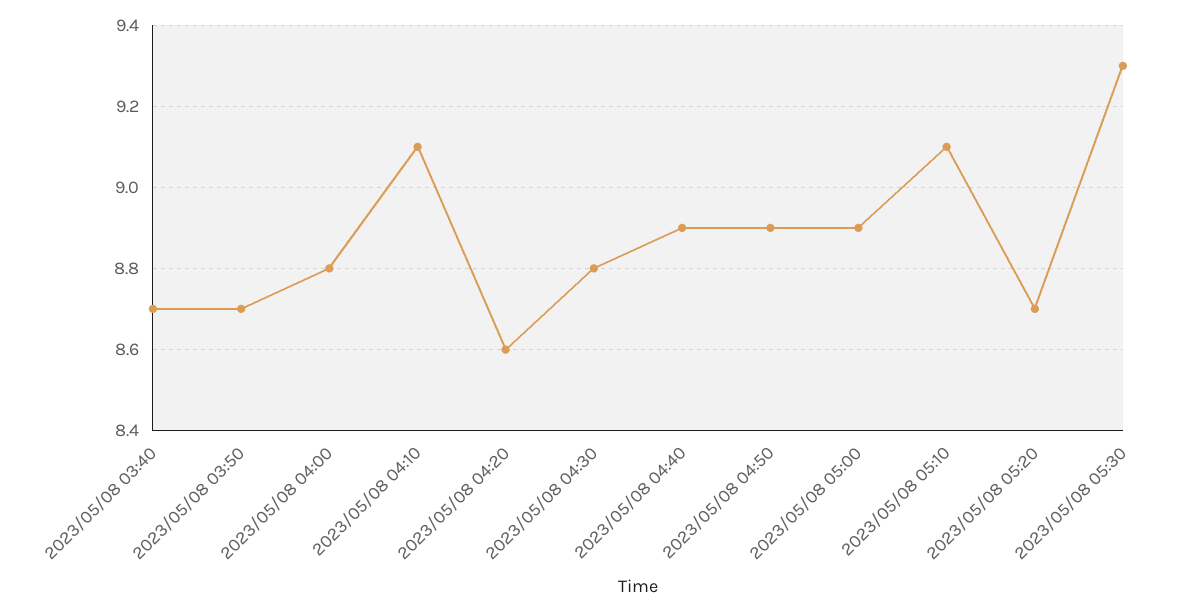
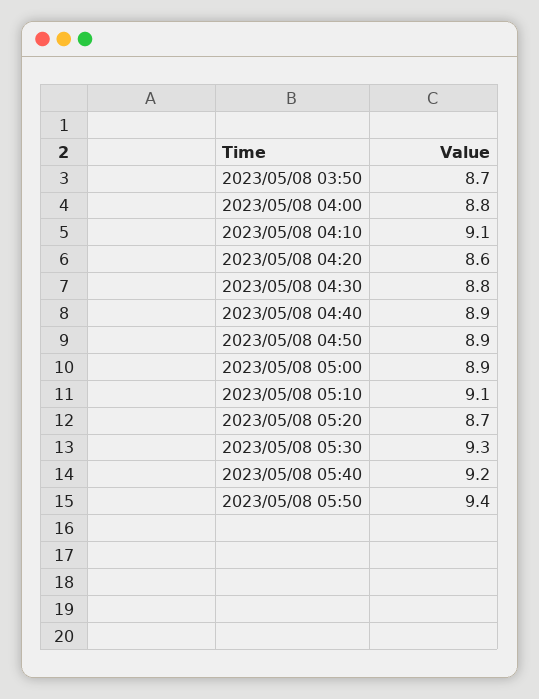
2023/05/08 03:40: 8.7 -> none
2023/05/08 05:40: none -> 9.2
2023/05/08 05:50: none -> 9.4

